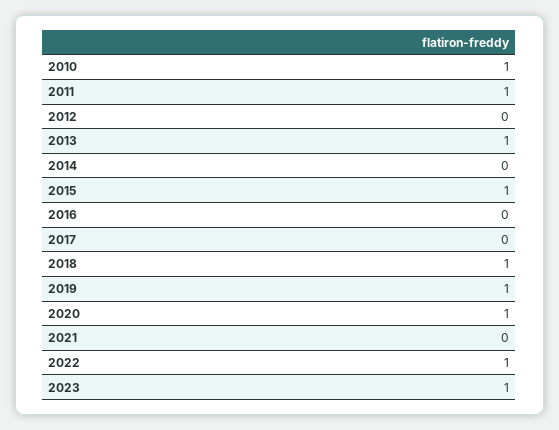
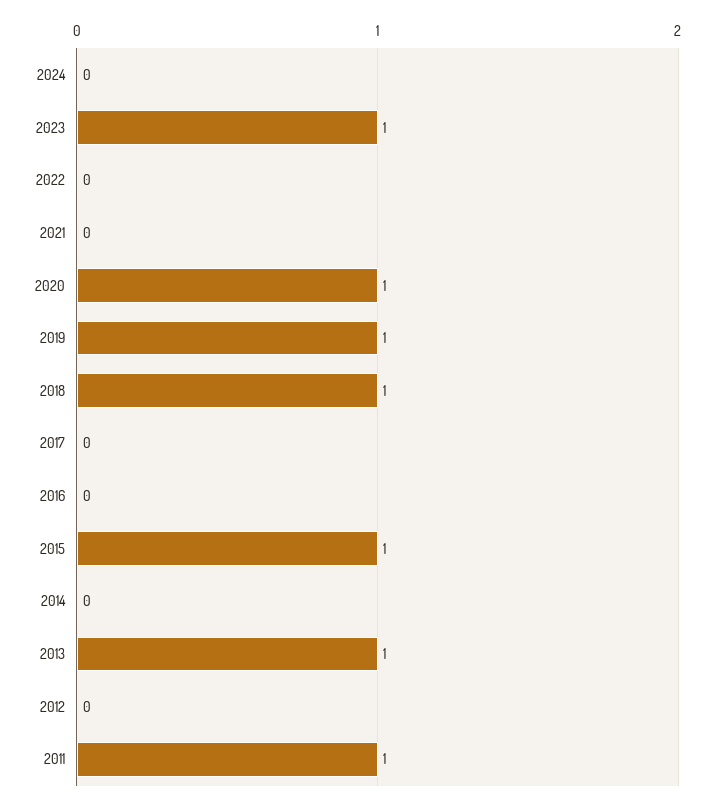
2010: 1 -> none
2022: 1 -> 0
2024: none -> 0

